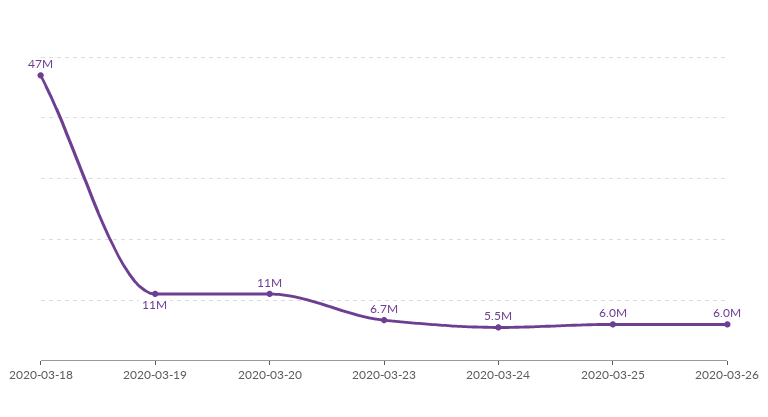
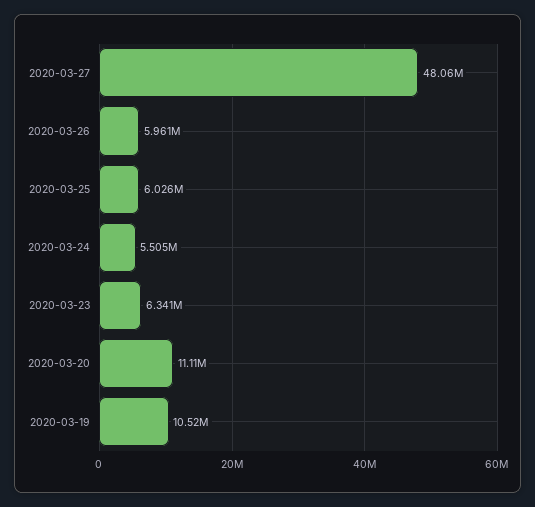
2020-03-18: 47000000 -> none
2020-03-23: 6700000 -> 6341000
2020-03-27: none -> 48060000

